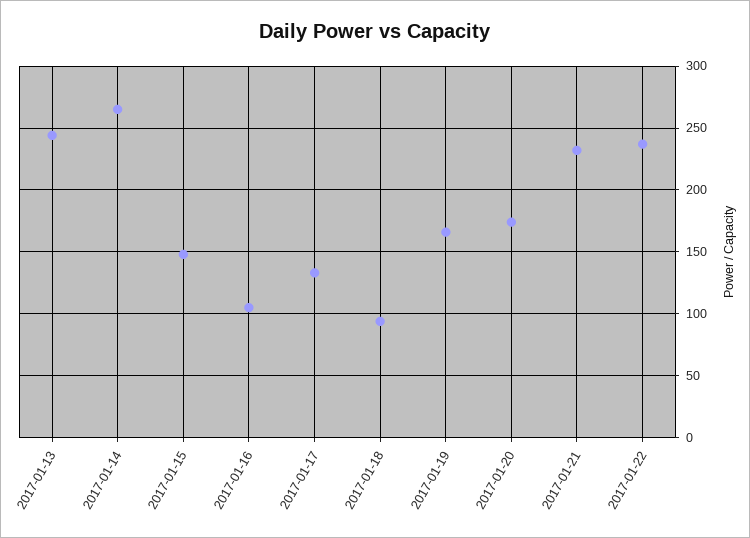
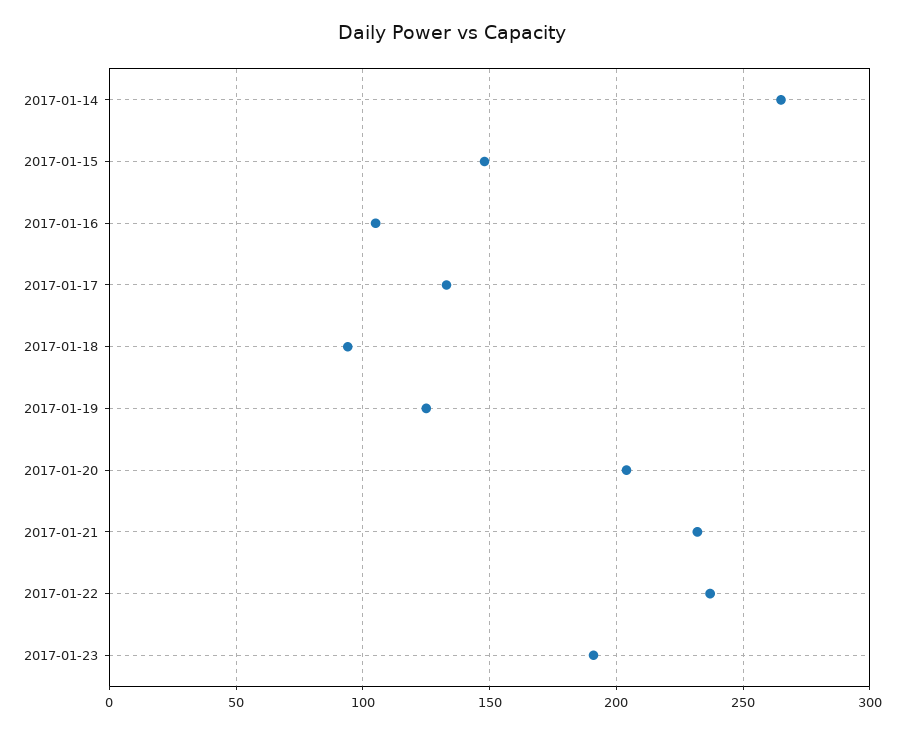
2017-01-13: 245 -> none
2017-01-19: 165 -> 125
2017-01-20: 175 -> 205
2017-01-23: none -> 190

